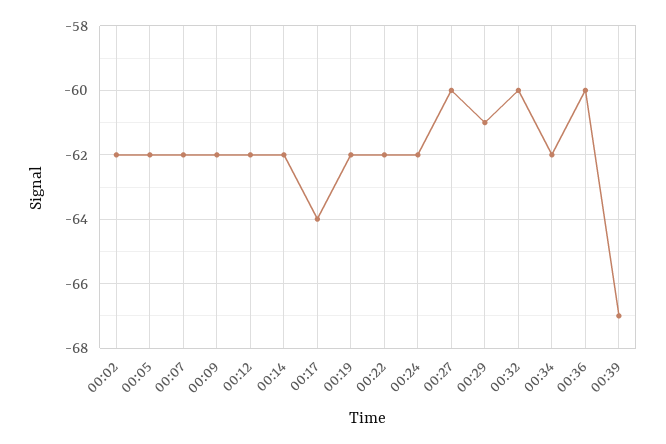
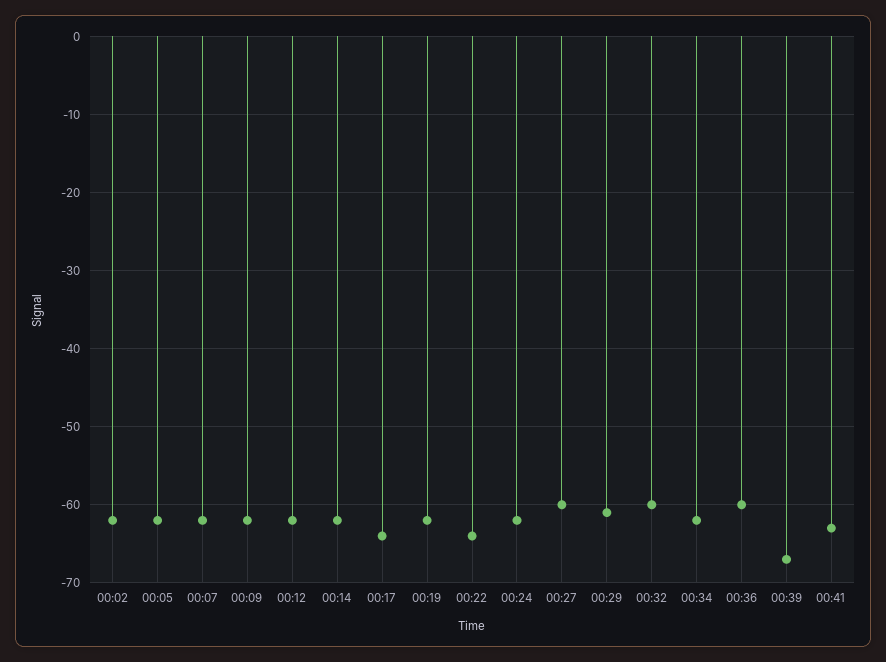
00:22: -62 -> -64
00:41: none -> -63

